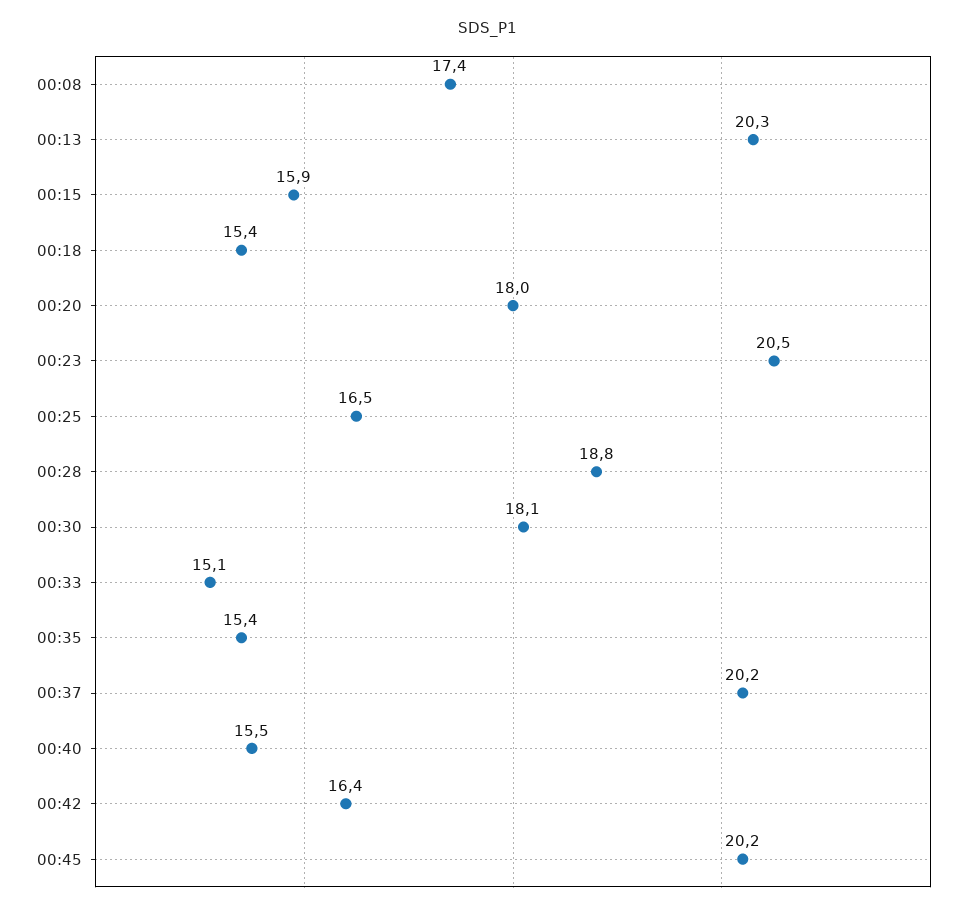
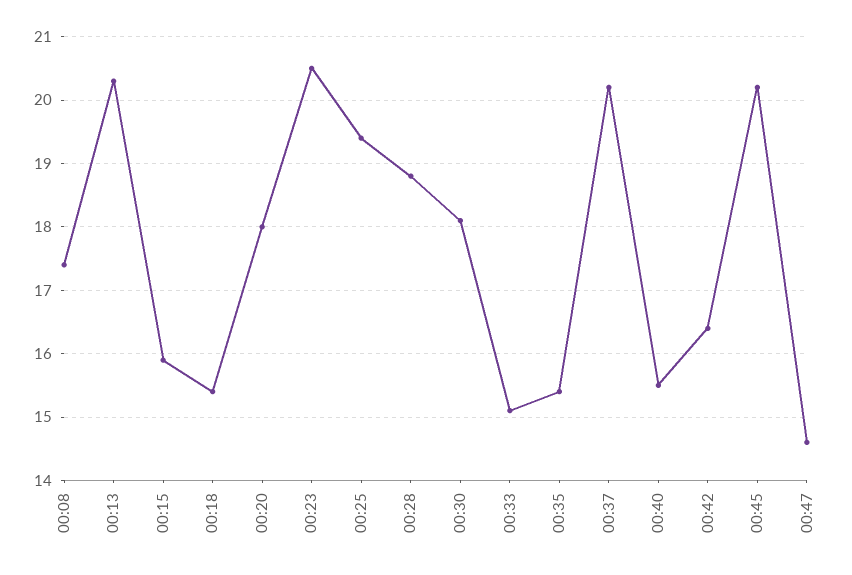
00:25: 16.5 -> 19.4
00:47: none -> 14.6

